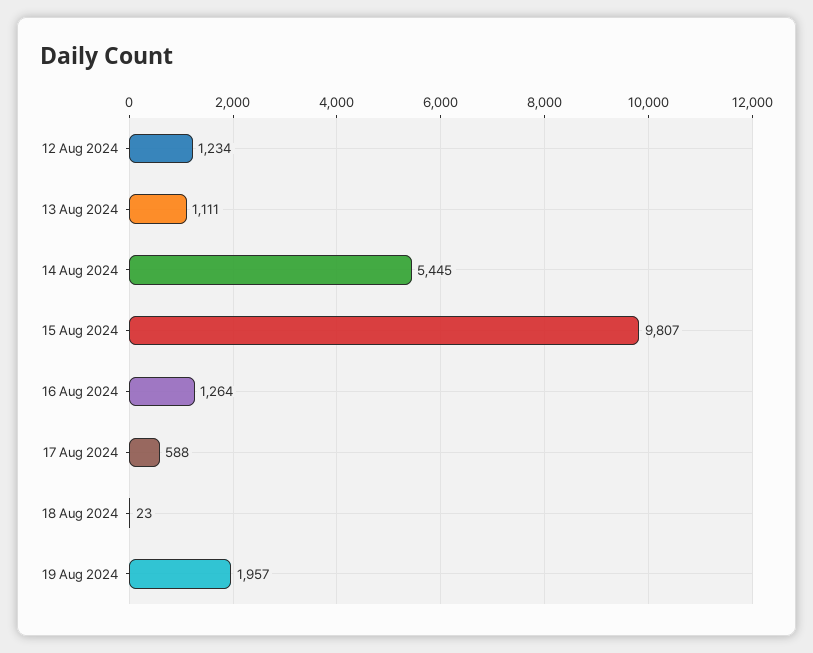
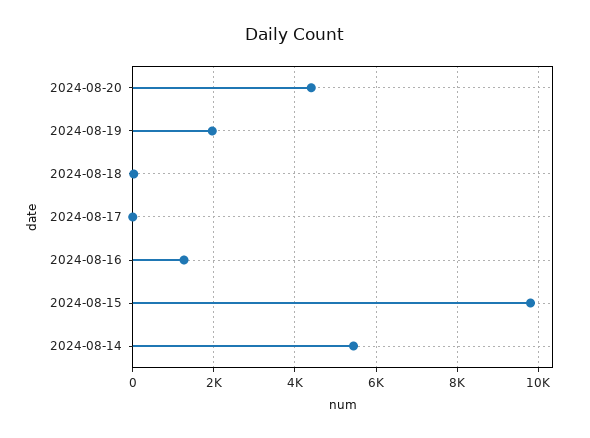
12 Aug 2024: 1234 -> none
13 Aug 2024: 1111 -> none
17 Aug 2024: 588 -> 0
2024-08-20: none -> 4400

